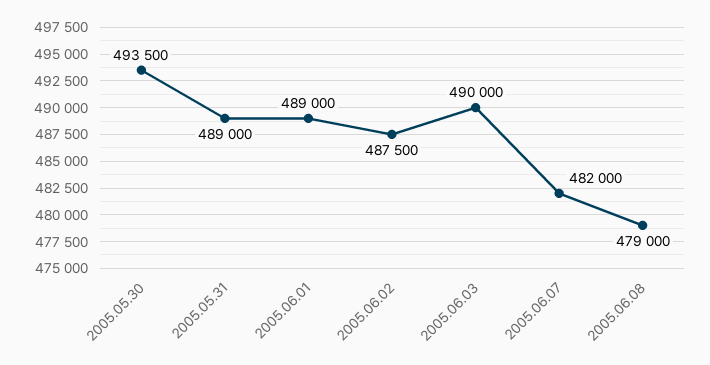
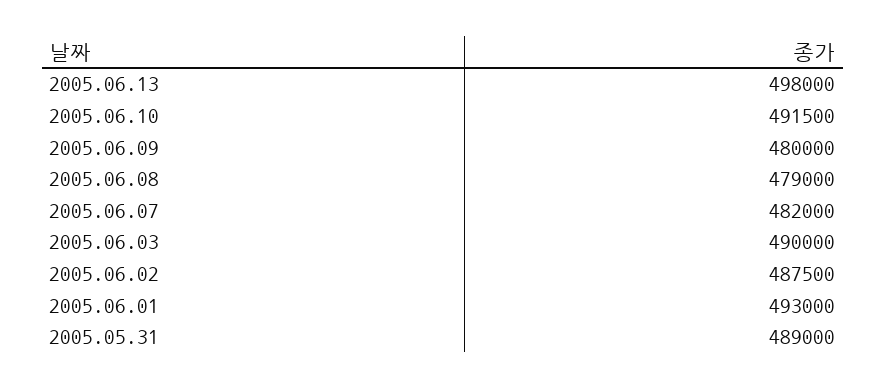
2005.05.30: 493500 -> none
2005.06.01: 489000 -> 493000
2005.06.13: none -> 498000
2005.06.10: none -> 491500
2005.06.09: none -> 480000

